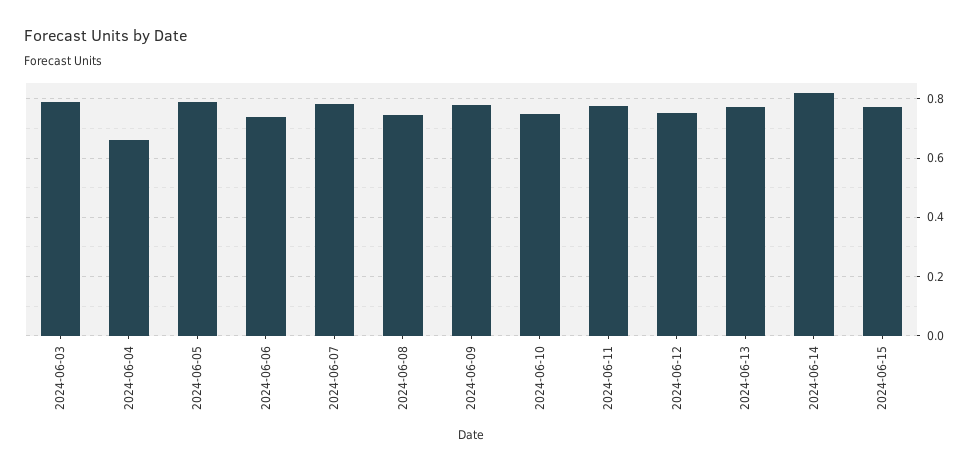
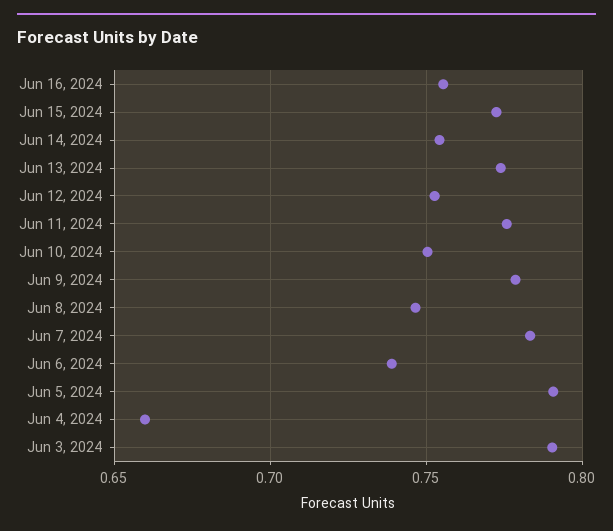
2024-06-14: 0.825 -> 0.755
Jun 16, 2024: none -> 0.755

